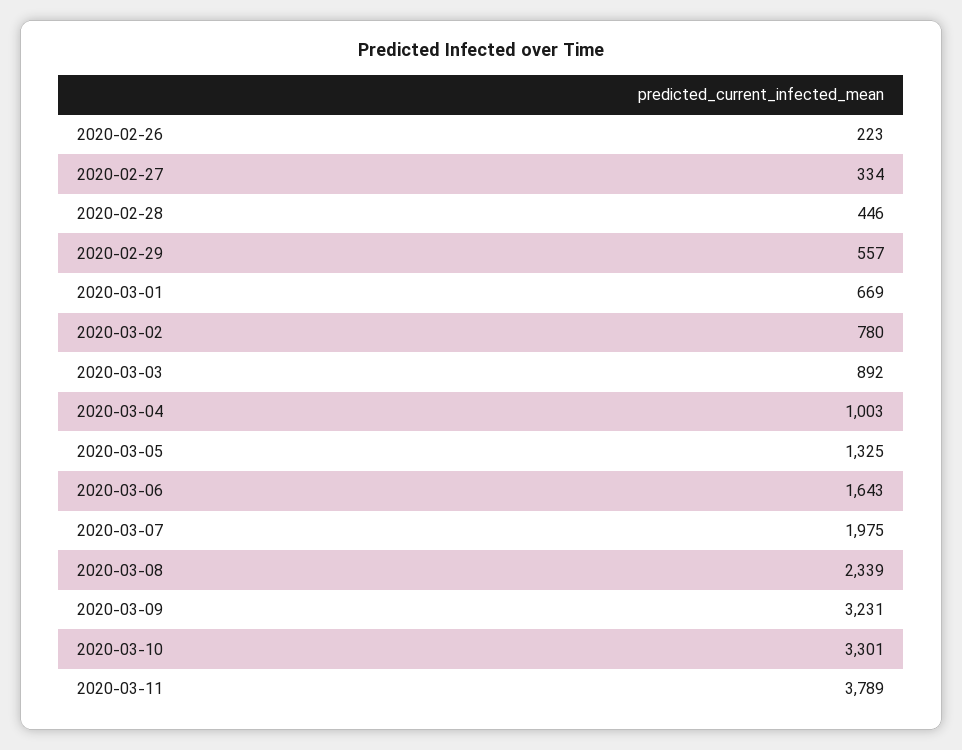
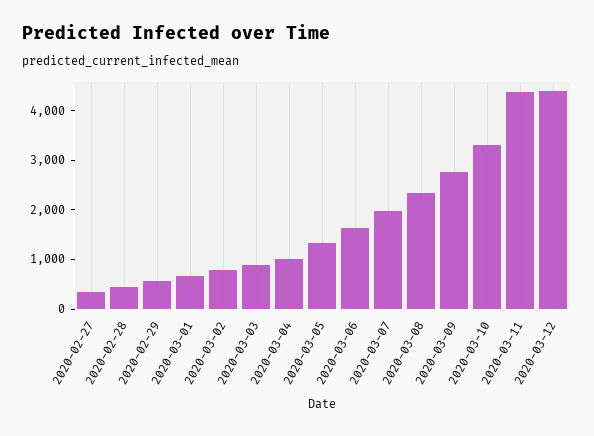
2020-02-26: 223 -> none
2020-03-09: 3231 -> 2800
2020-03-11: 3789 -> 4400
2020-03-12: none -> 4400

